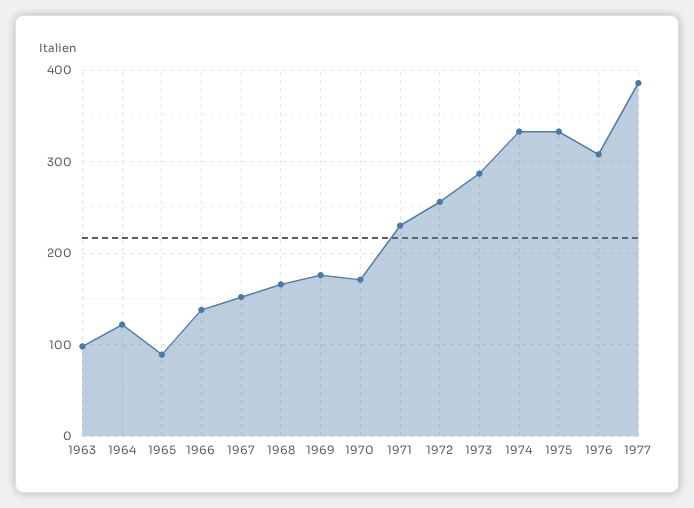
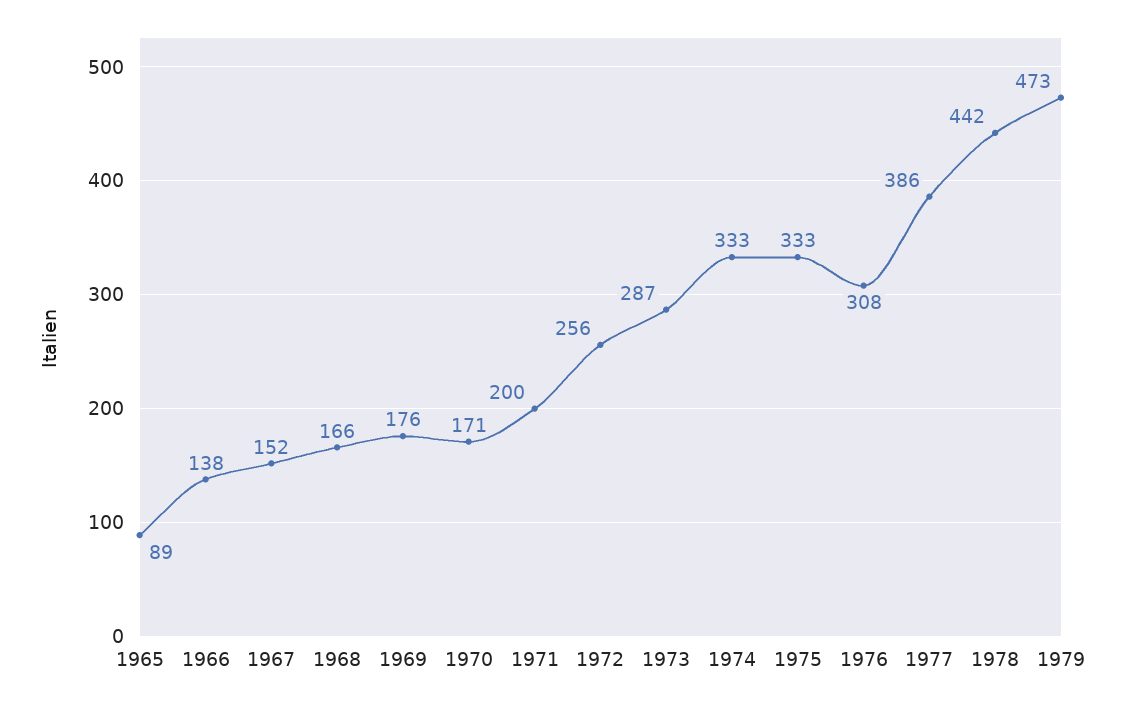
1963: 100 -> none
1964: 120 -> none
1971: 230 -> 200
1978: none -> 442
1979: none -> 473

